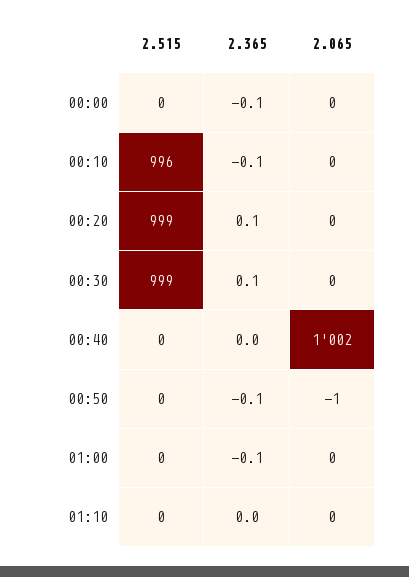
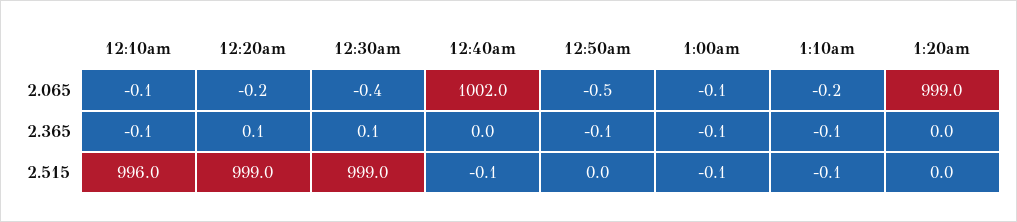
2.515, 00:00: 0 -> none
2.365, 00:00: -0.1 -> none
2.065, 00:00: 0 -> none
2.365, 01:10: 0 -> -0.1
2.065, 1:20am: none -> 999
2.365, 1:20am: none -> 0
2.515, 1:20am: none -> 0

